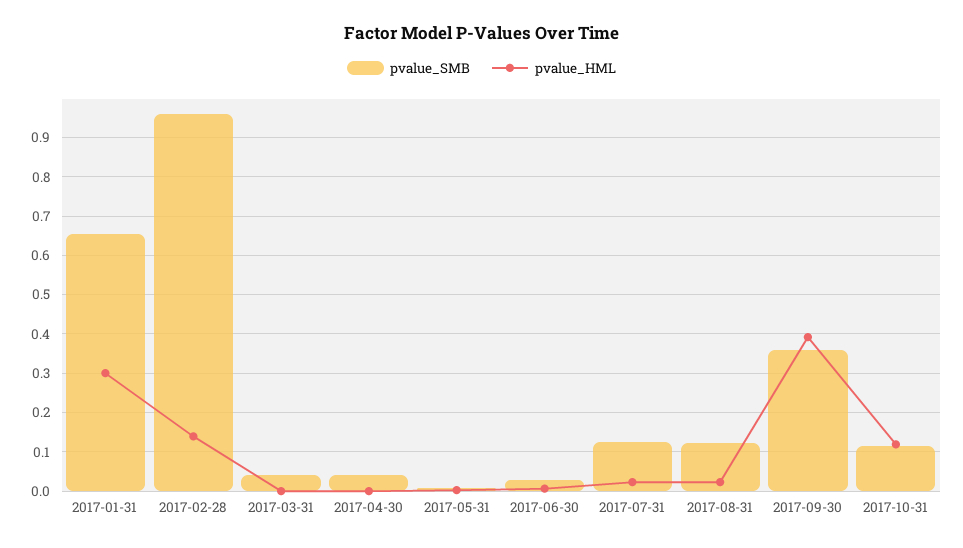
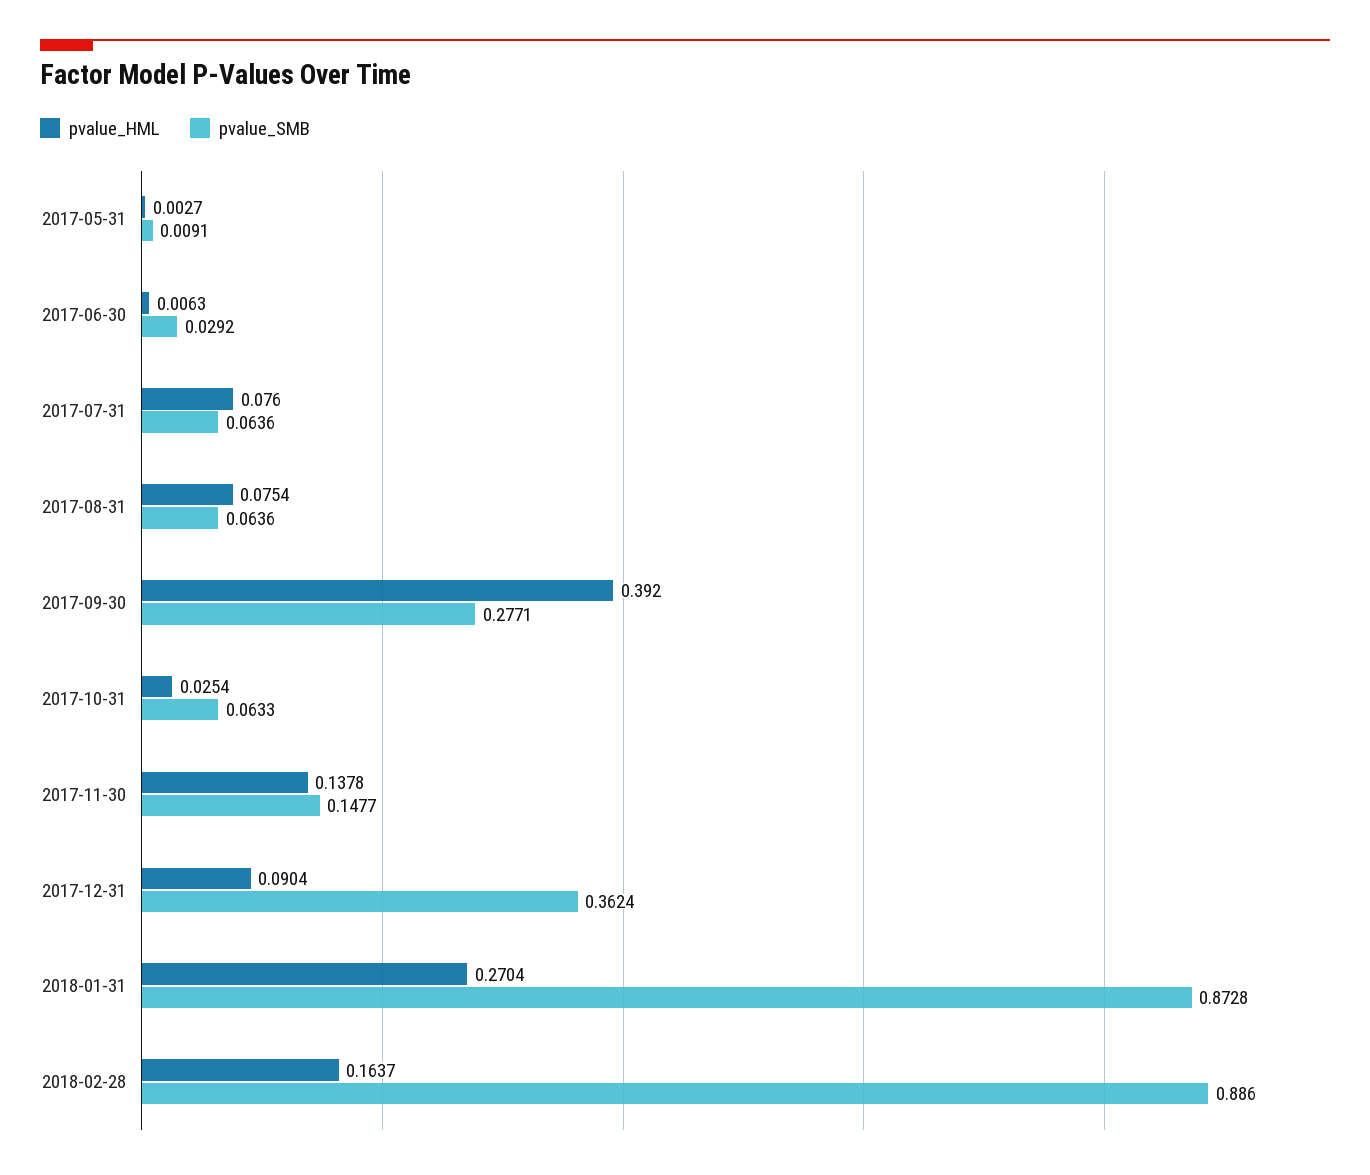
pvalue_SMB, 2017-01-31: 0.66 -> none
pvalue_HML, 2017-01-31: 0.3 -> none
pvalue_SMB, 2017-02-28: 0.96 -> none
pvalue_HML, 2017-02-28: 0.14 -> none
pvalue_SMB, 2017-03-31: 0.04 -> none
pvalue_HML, 2017-03-31: 0 -> none
pvalue_SMB, 2017-04-30: 0.04 -> none
pvalue_HML, 2017-04-30: 0 -> none
pvalue_SMB, 2017-07-31: 0.12 -> 0.0636
pvalue_HML, 2017-07-31: 0.02 -> 0.076
pvalue_SMB, 2017-08-31: 0.12 -> 0.0636
pvalue_HML, 2017-08-31: 0.02 -> 0.0754
pvalue_SMB, 2017-09-30: 0.36 -> 0.2771
pvalue_SMB, 2017-10-31: 0.12 -> 0.0633
pvalue_HML, 2017-10-31: 0.12 -> 0.0254
pvalue_HML, 2017-11-30: none -> 0.1378
pvalue_SMB, 2017-11-30: none -> 0.1477
pvalue_HML, 2017-12-31: none -> 0.0904
pvalue_SMB, 2017-12-31: none -> 0.3624
pvalue_HML, 2018-01-31: none -> 0.2704
pvalue_SMB, 2018-01-31: none -> 0.8728
pvalue_HML, 2018-02-28: none -> 0.1637
pvalue_SMB, 2018-02-28: none -> 0.886

